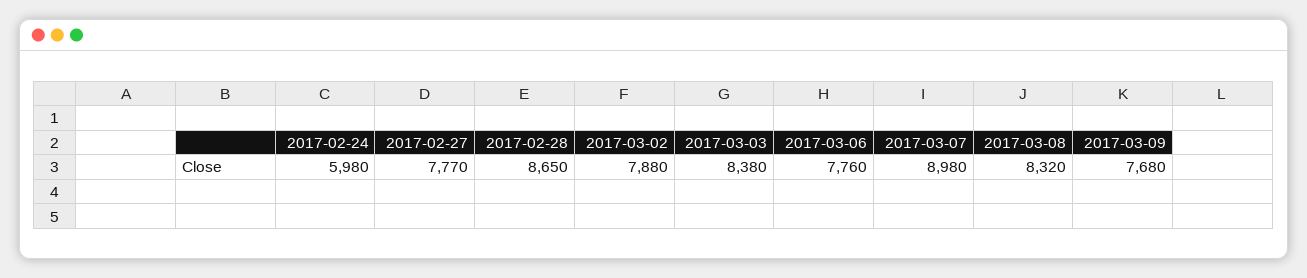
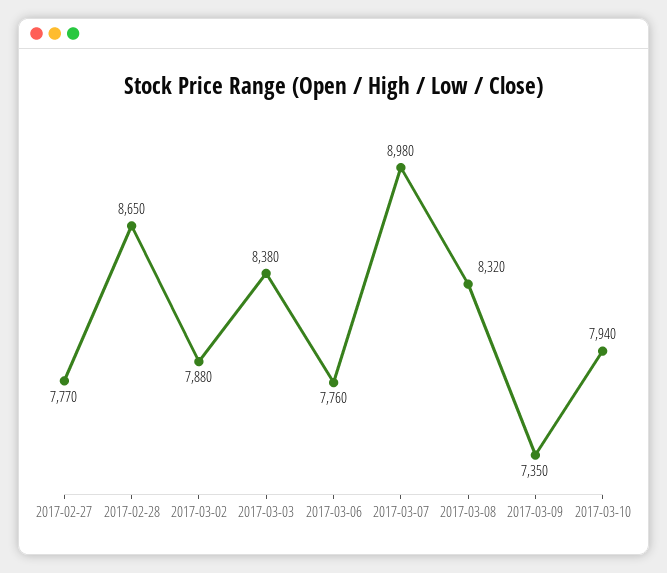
2017-02-24: 5980 -> none
2017-03-09: 7680 -> 7350
2017-03-10: none -> 7940

